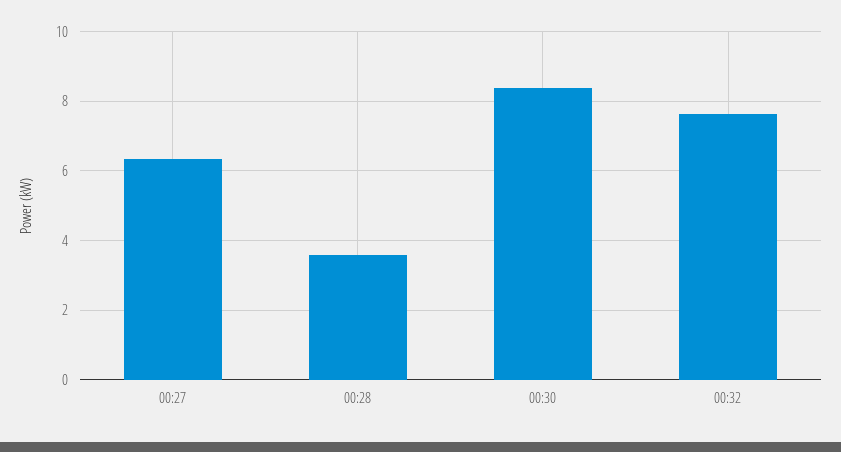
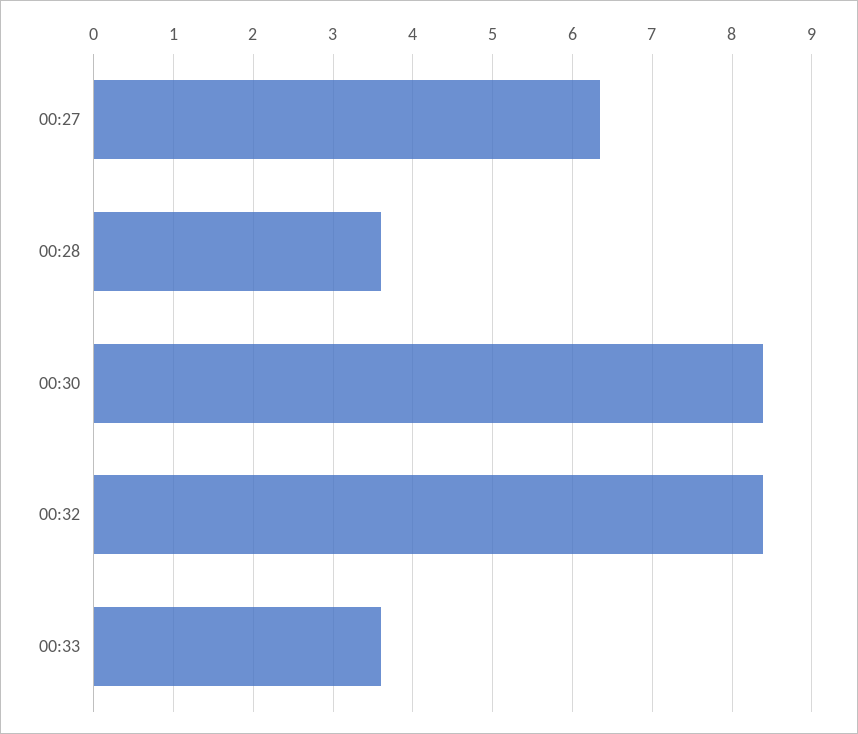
00:32: 7.6 -> 8.4
00:33: none -> 3.6

